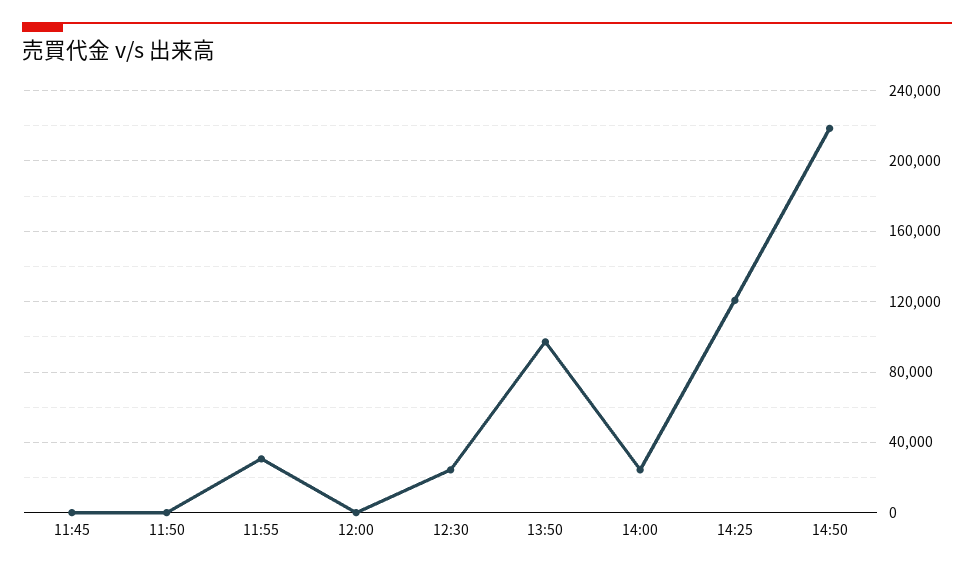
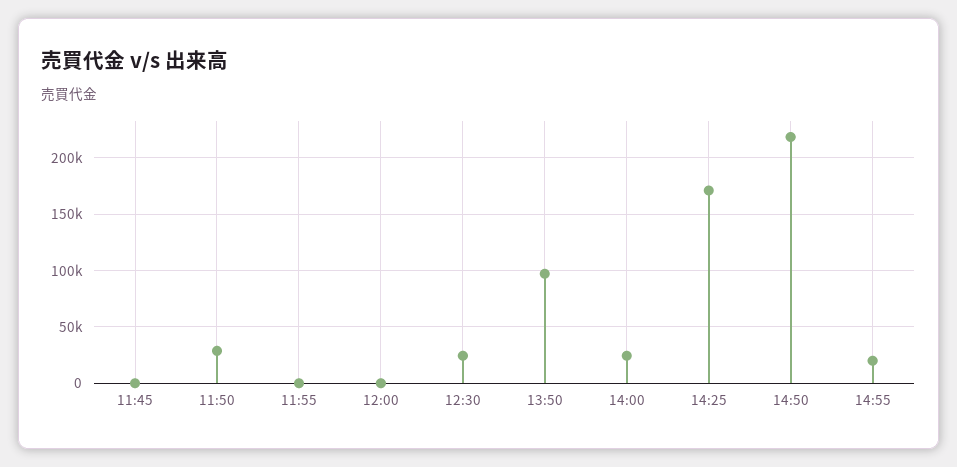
11:50: 0 -> 30000
11:55: 30000 -> 0
14:25: 120000 -> 170000
14:55: none -> 20000

